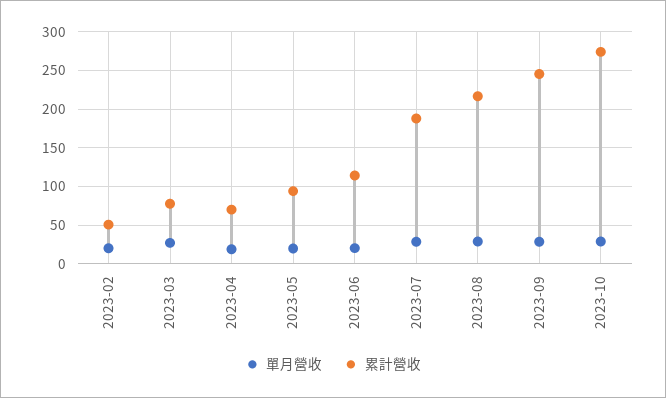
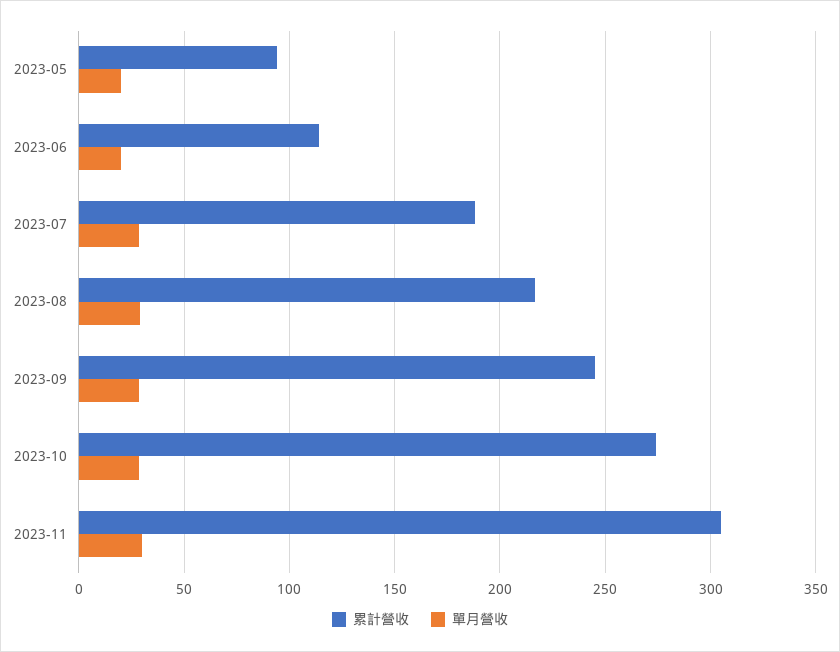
單月營收, 2023-02: 20 -> none
累計營收, 2023-02: 50 -> none
單月營收, 2023-03: 30 -> none
累計營收, 2023-03: 80 -> none
單月營收, 2023-04: 20 -> none
累計營收, 2023-04: 70 -> none
累計營收, 2023-11: none -> 305
單月營收, 2023-11: none -> 30

